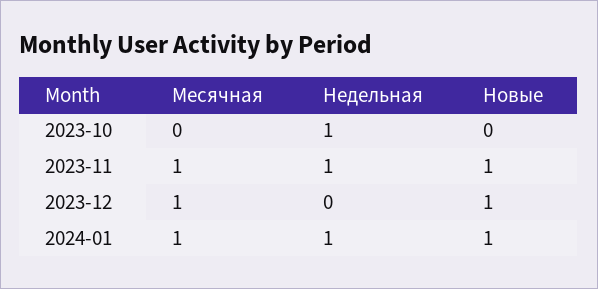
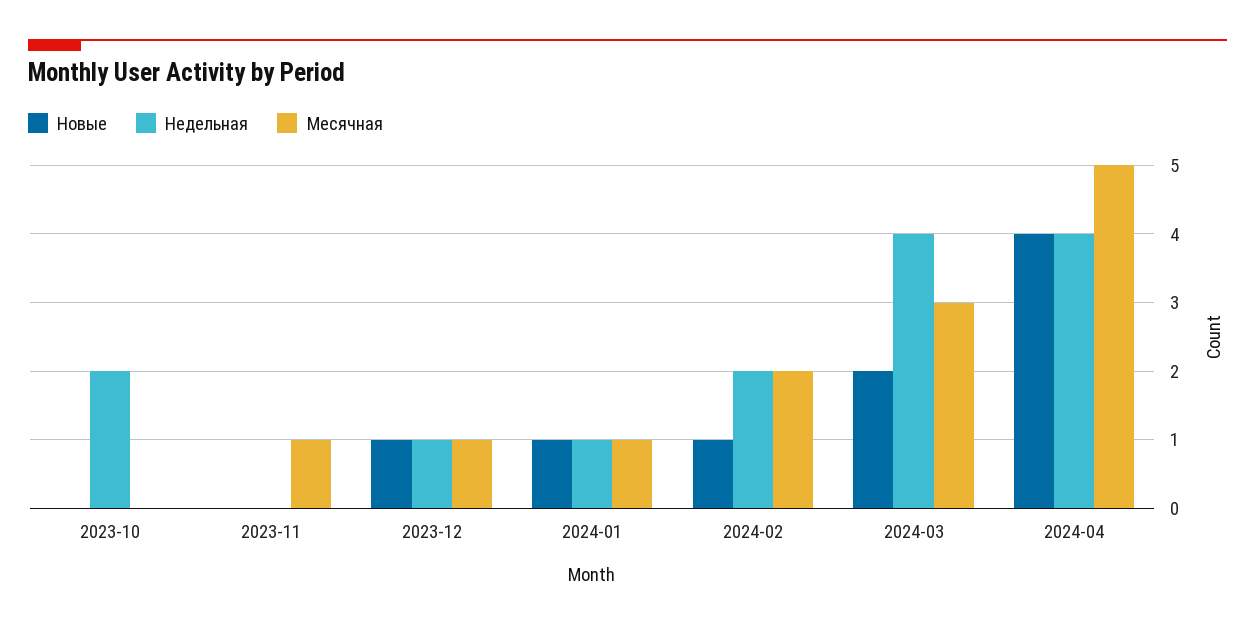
Недельная, 2023-10: 1 -> 2
Недельная, 2023-11: 1 -> 0
Новые, 2023-11: 1 -> 0
Недельная, 2023-12: 0 -> 1
Новые, 2024-02: none -> 1
Недельная, 2024-02: none -> 2
Месячная, 2024-02: none -> 2
Новые, 2024-03: none -> 2
Недельная, 2024-03: none -> 4
Месячная, 2024-03: none -> 3
Новые, 2024-04: none -> 4
Недельная, 2024-04: none -> 4
Месячная, 2024-04: none -> 5

